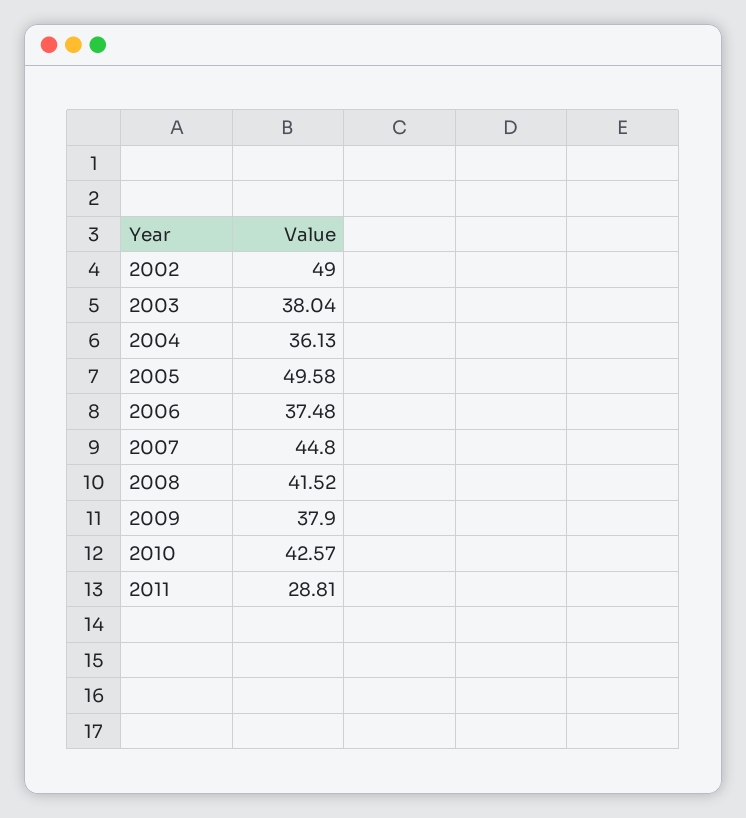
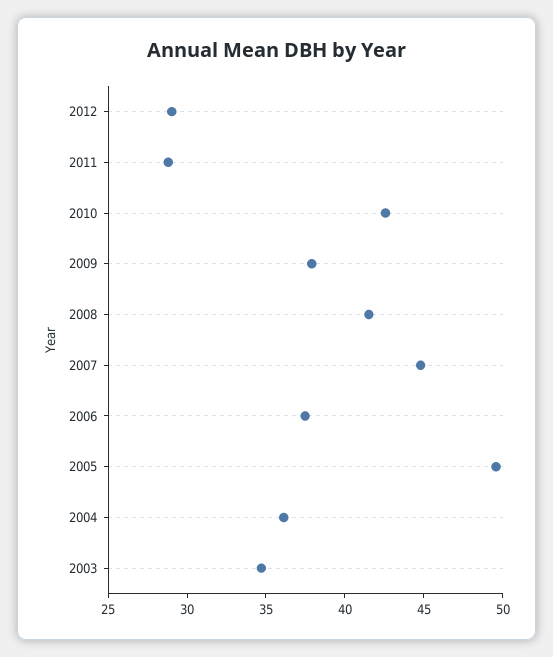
2002: 49 -> none
2003: 38.04 -> 35
2012: none -> 29

